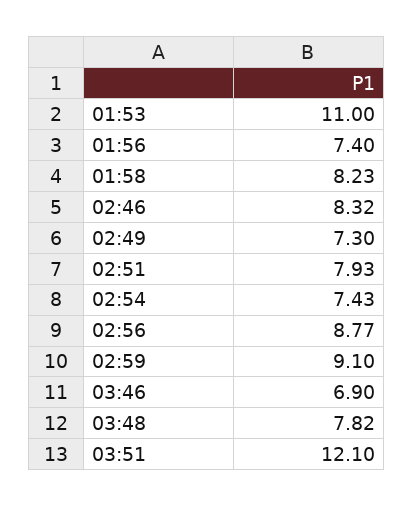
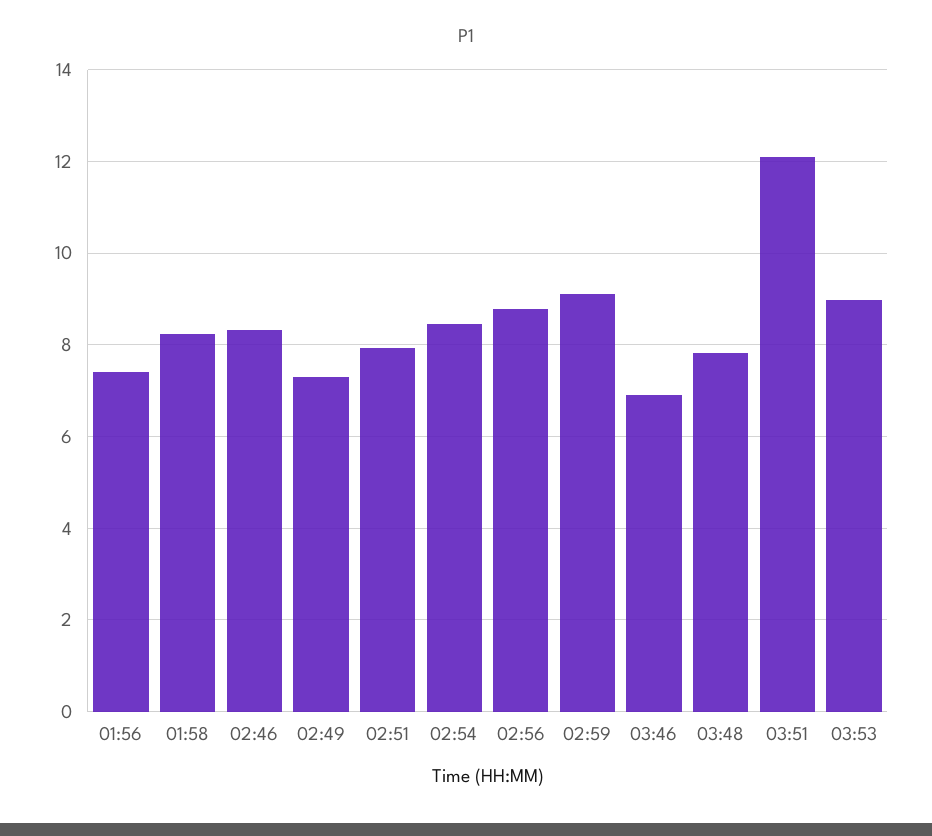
01:53: 11 -> none
02:54: 7.43 -> 8.4
03:53: none -> 9

